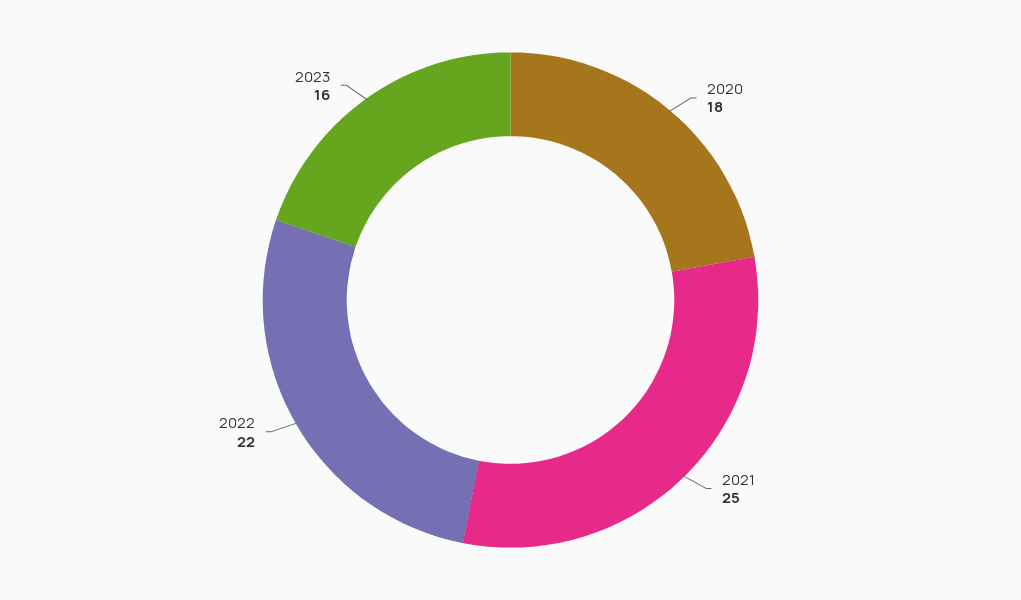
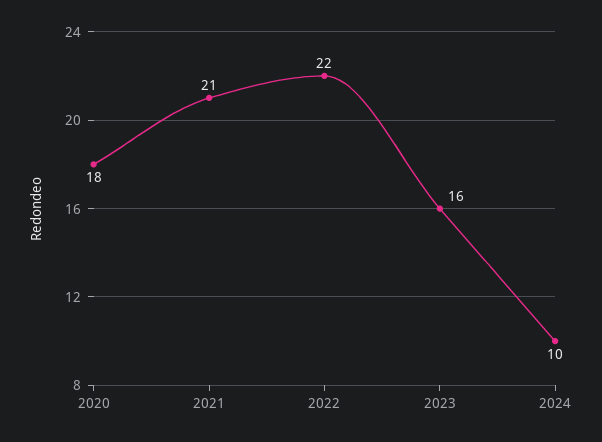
2021: 25 -> 21
2024: none -> 10

